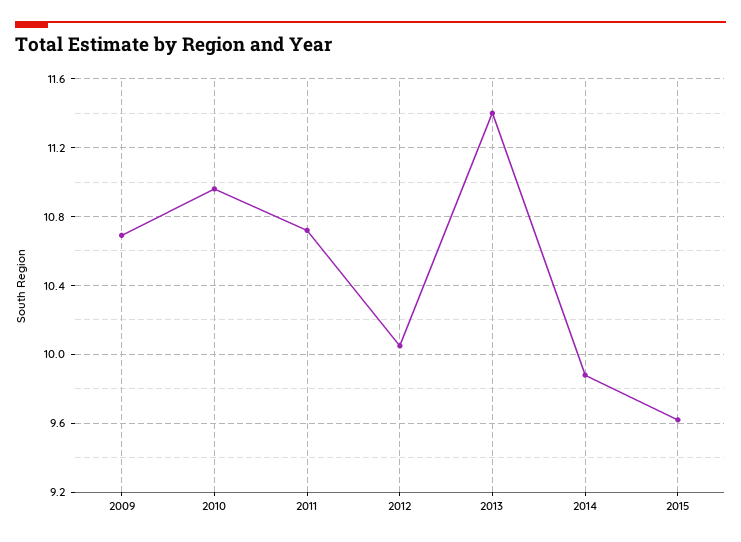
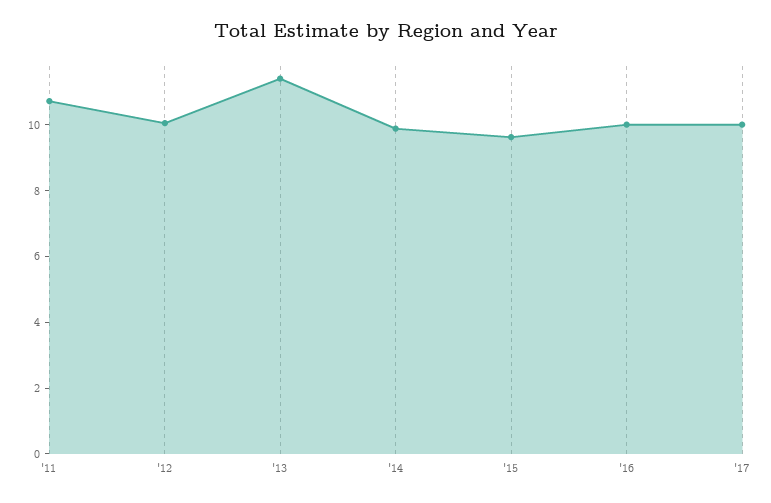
2009: 10.7 -> none
2010: 10.95 -> none
'16: none -> 10
'17: none -> 10

